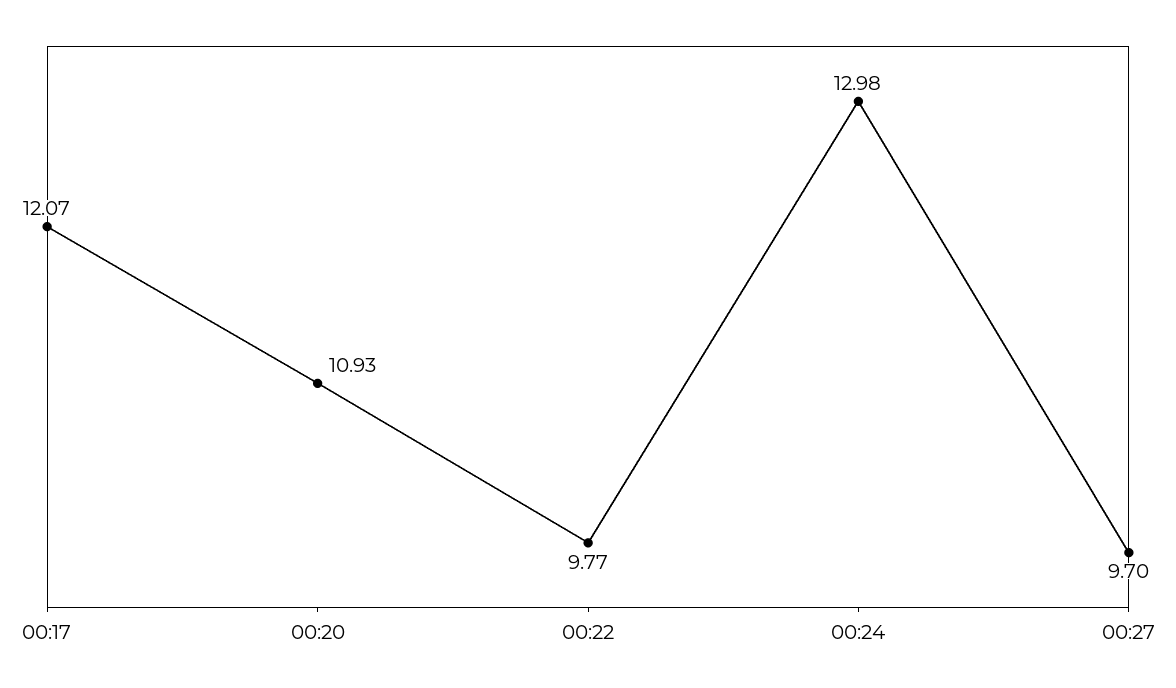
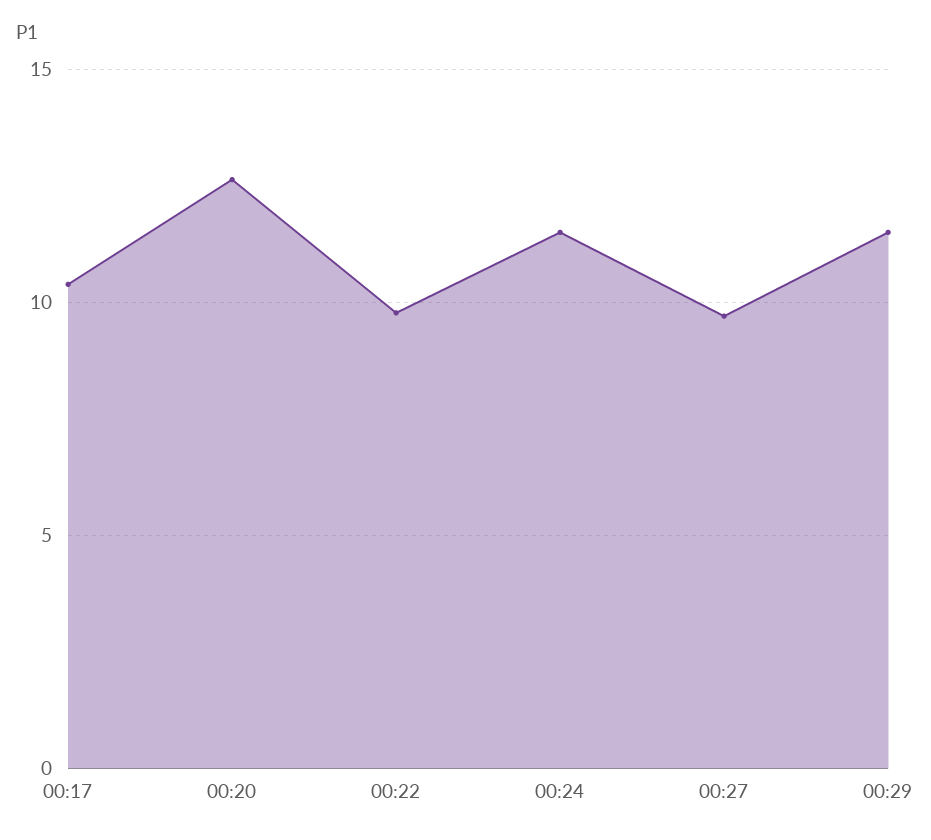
00:17: 12.07 -> 10.5
00:20: 10.93 -> 12.5
00:24: 12.98 -> 11.5
00:29: none -> 11.5

